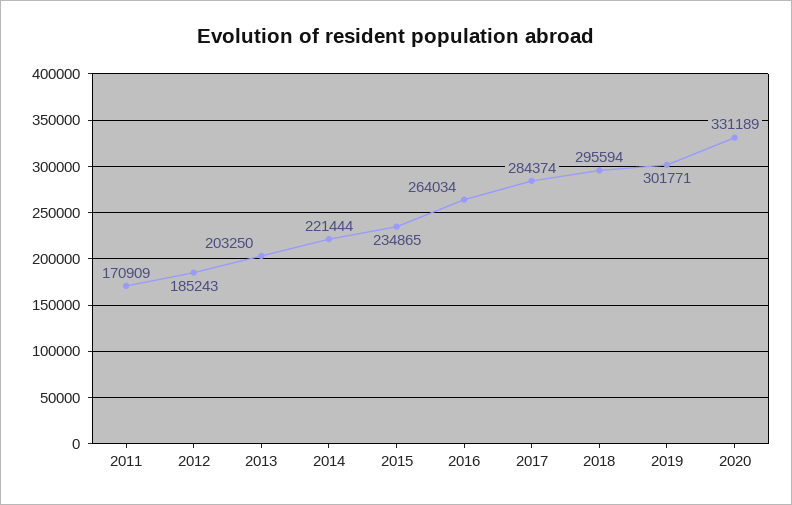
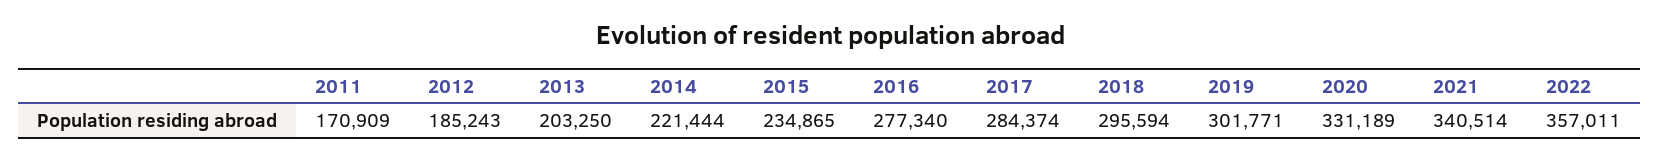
2016: 264034 -> 277340
2021: none -> 340514
2022: none -> 357011

